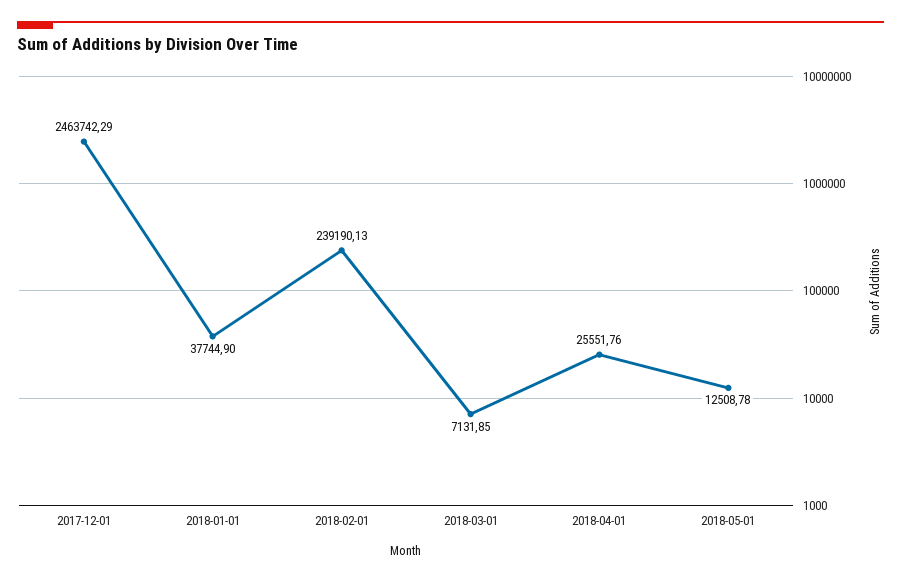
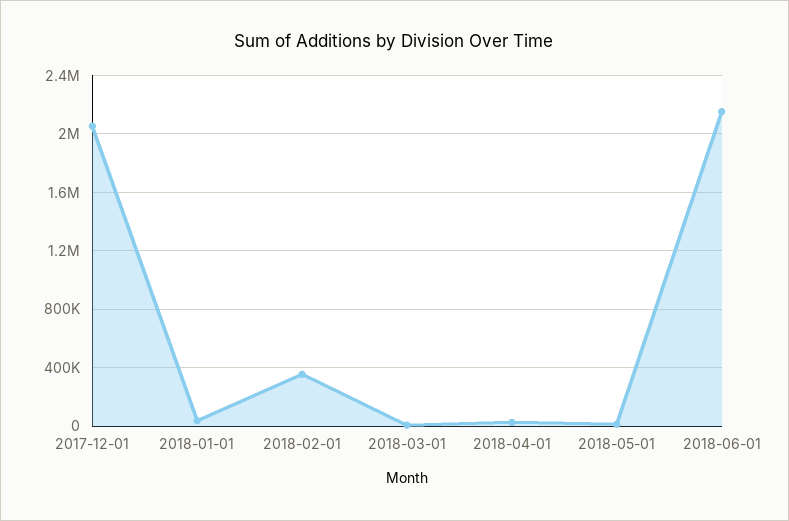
2017-12-01: 2463742.29 -> 2050000
2018-02-01: 239190.13 -> 350000
2018-06-01: none -> 2150000

